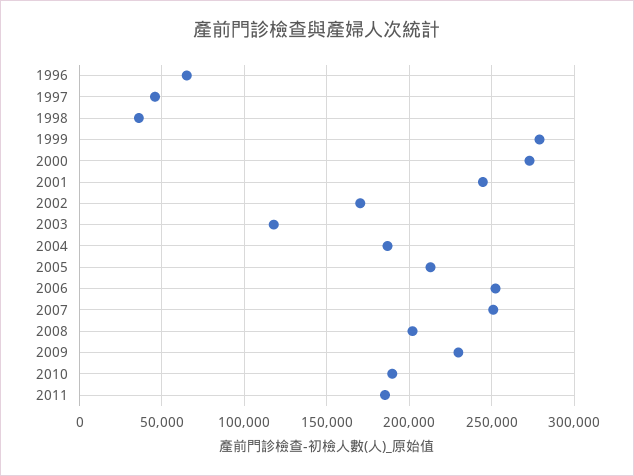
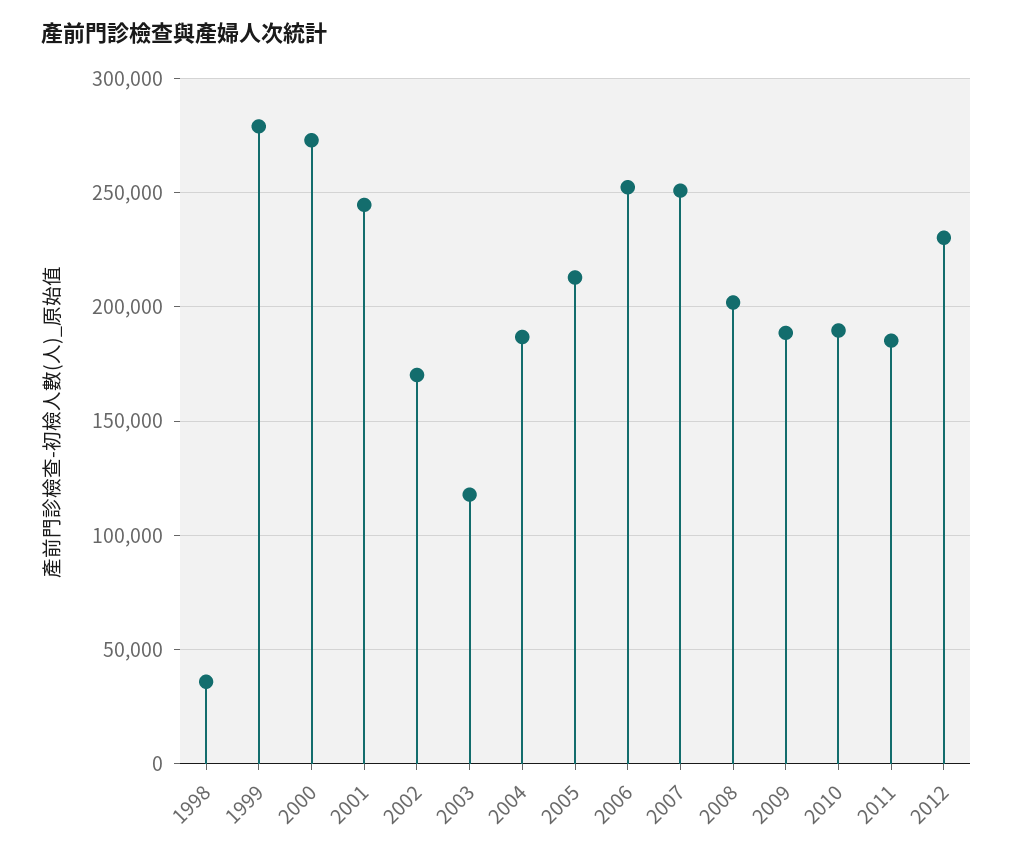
1996: 65000 -> none
1997: 45000 -> none
2009: 230000 -> 190000
2012: none -> 230000

